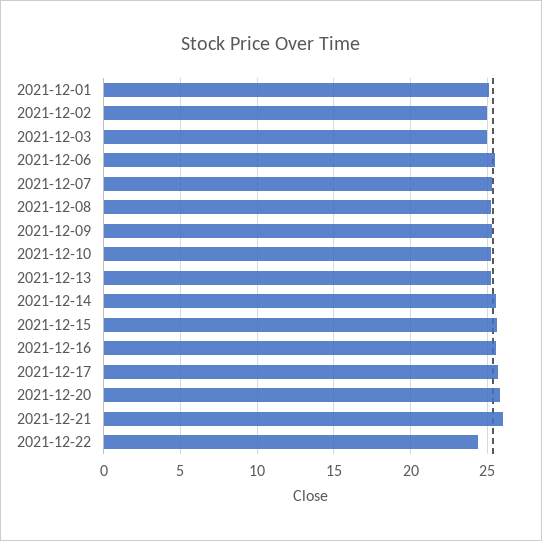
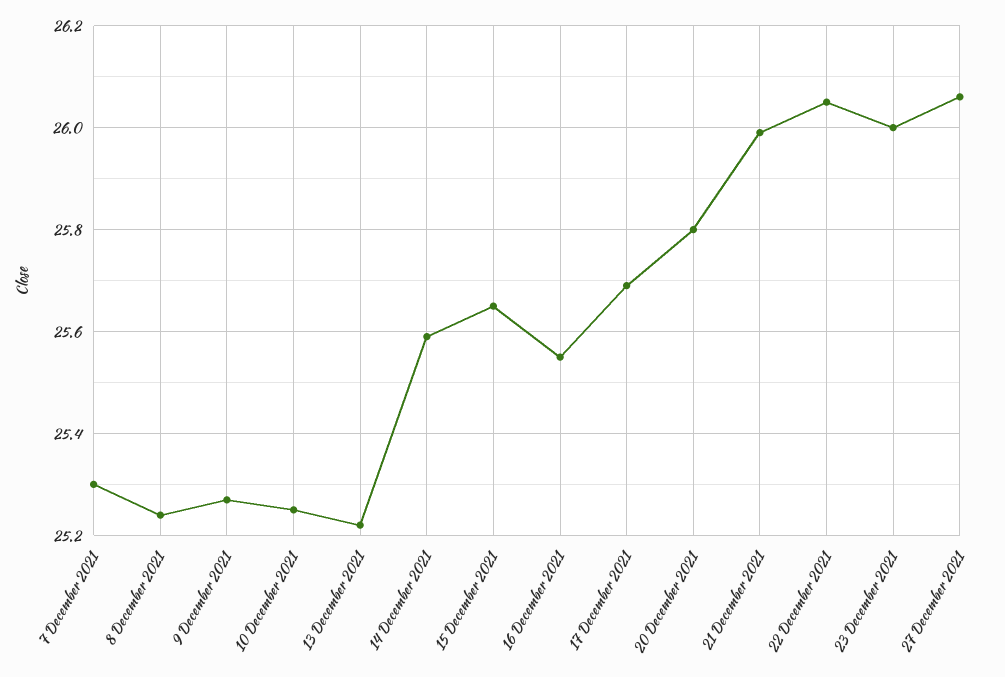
2021-12-01: 25 -> none
2021-12-02: 25 -> none
2021-12-03: 25 -> none
2021-12-06: 25.5 -> none
2021-12-22: 24.5 -> 26.05
23 December 2021: none -> 26
27 December 2021: none -> 26.05

